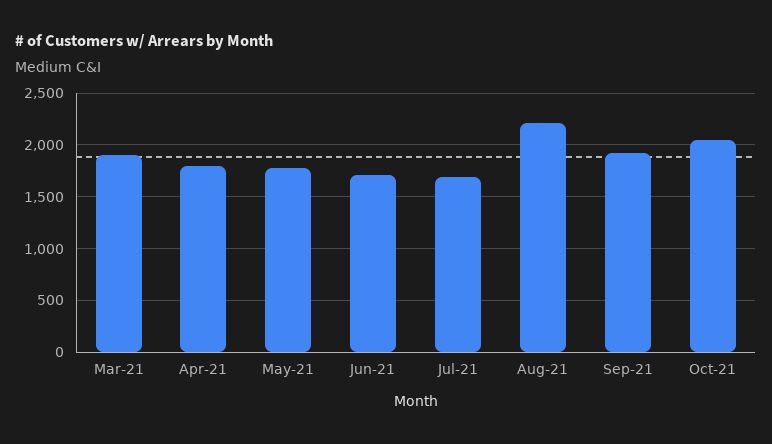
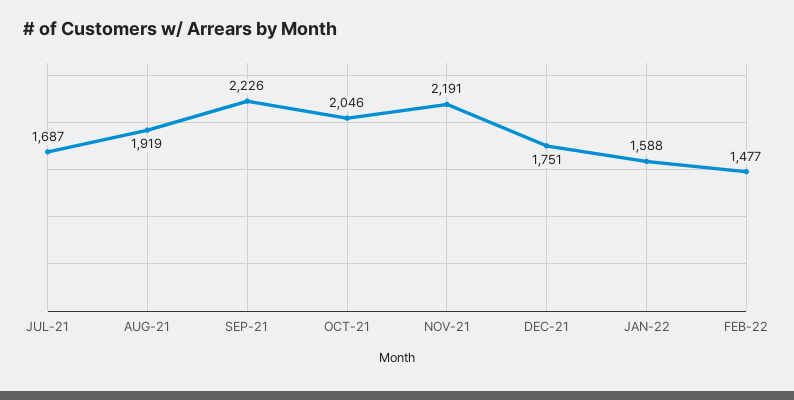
Mar-21: 1900 -> none
Apr-21: 1800 -> none
May-21: 1800 -> none
Jun-21: 1700 -> none
Aug-21: 2200 -> 1919
Sep-21: 1900 -> 2226
NOV-21: none -> 2191
DEC-21: none -> 1751
JAN-22: none -> 1588
FEB-22: none -> 1477

